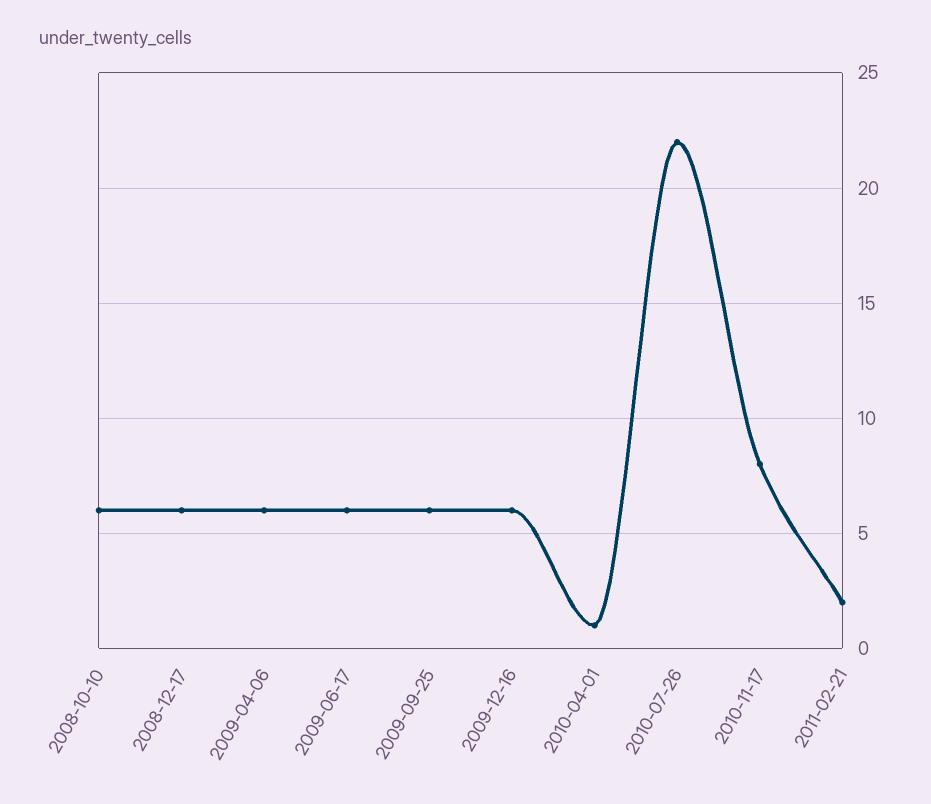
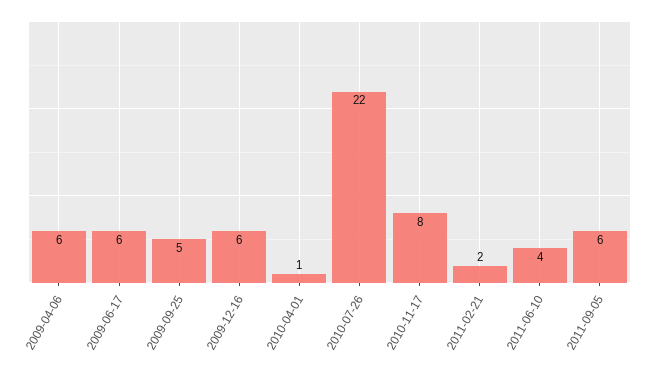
2008-10-10: 6 -> none
2008-12-17: 6 -> none
2009-09-25: 6 -> 5
2011-06-10: none -> 4
2011-09-05: none -> 6

